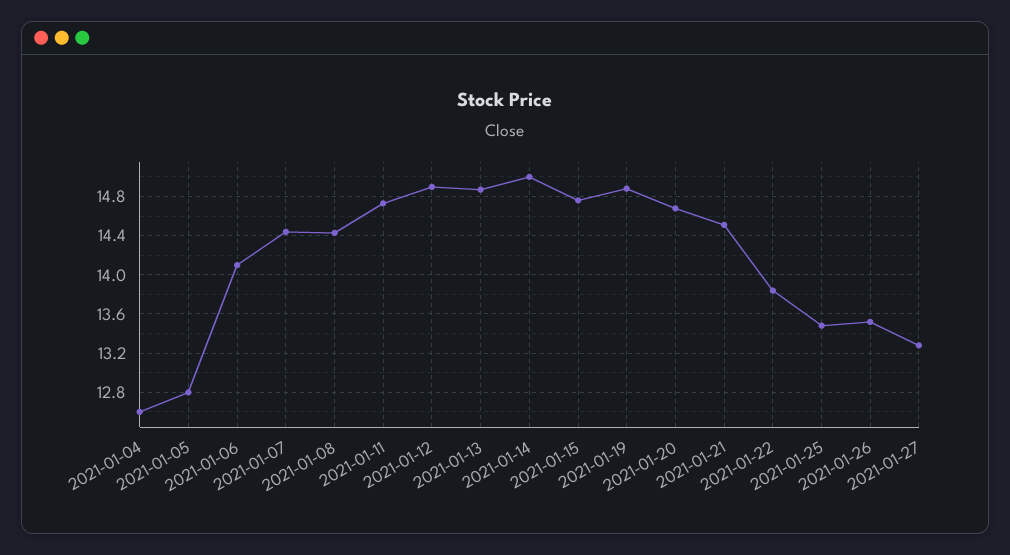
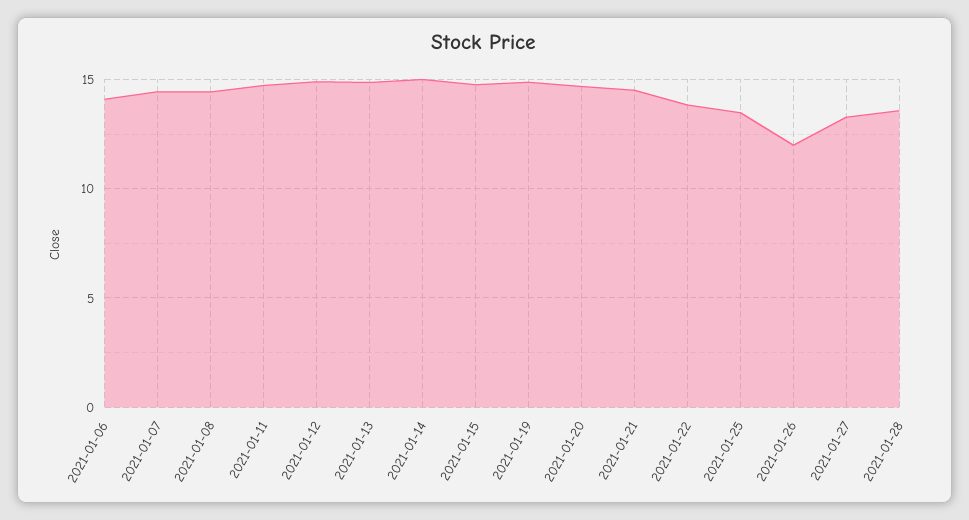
2021-01-04: 12.6 -> none
2021-01-05: 12.8 -> none
2021-01-26: 13.5 -> 12
2021-01-28: none -> 13.5

